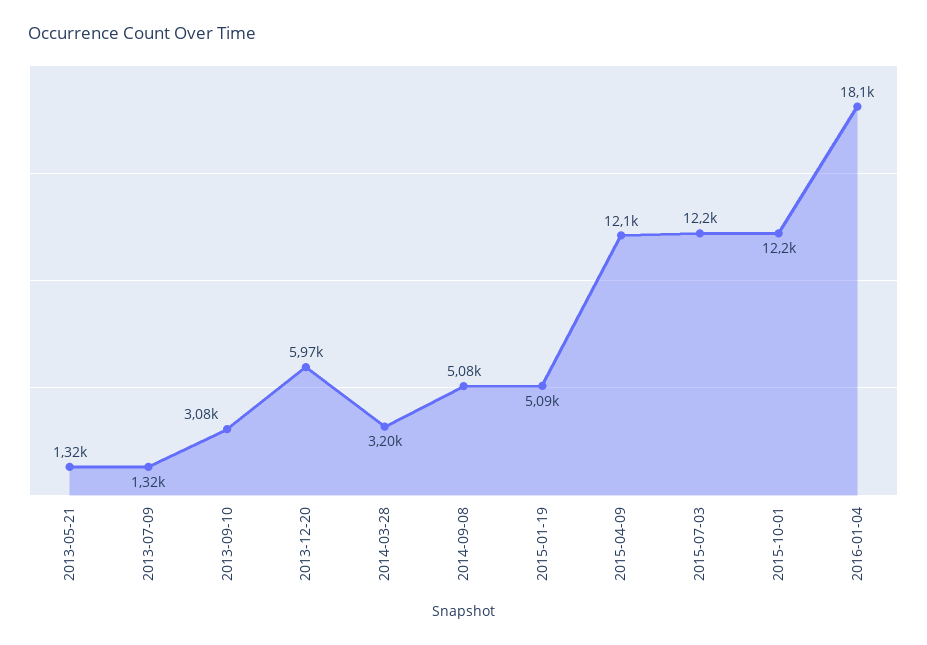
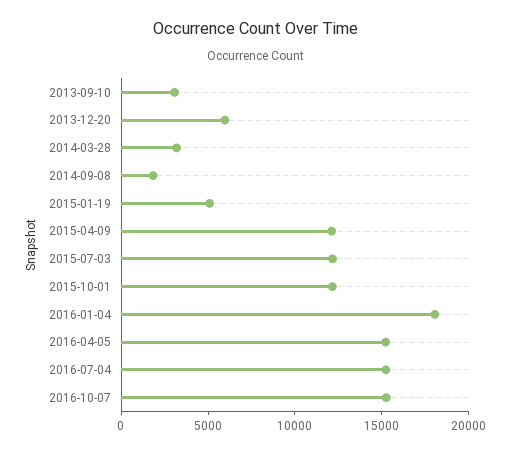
2013-05-21: 1320 -> none
2013-07-09: 1320 -> none
2014-09-08: 5080 -> 2000
2016-04-05: none -> 15000
2016-07-04: none -> 15000
2016-10-07: none -> 15000

